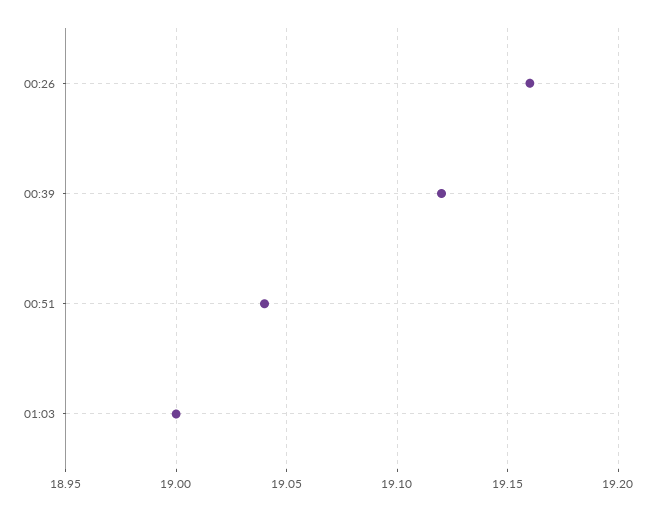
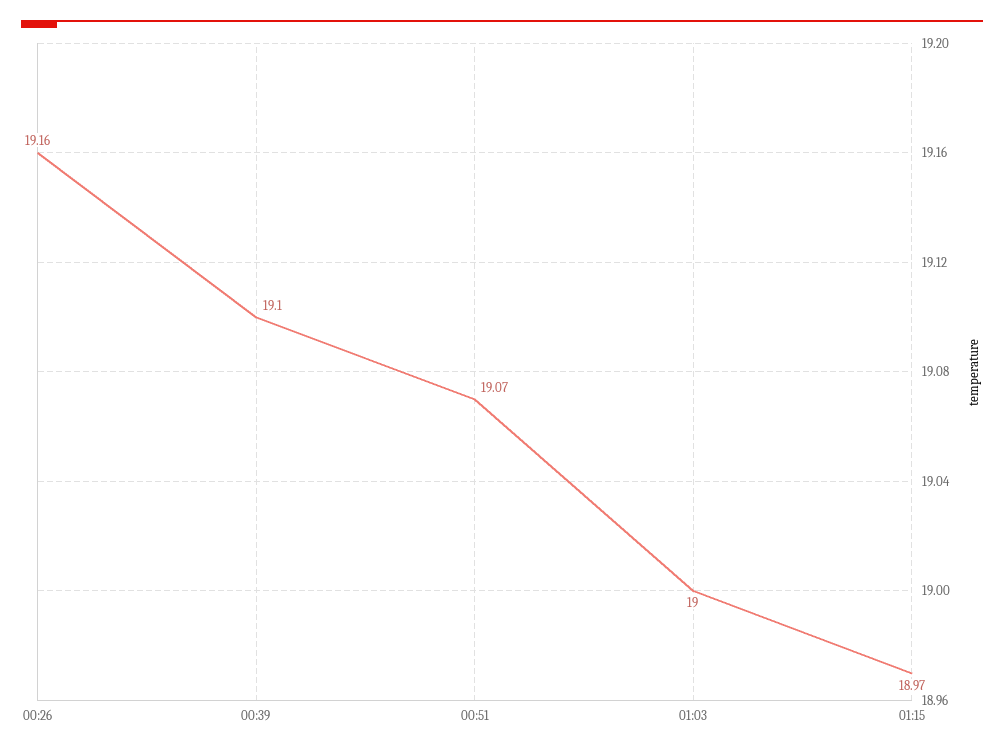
00:39: 19.12 -> 19.1
00:51: 19.04 -> 19.07
01:15: none -> 18.97

